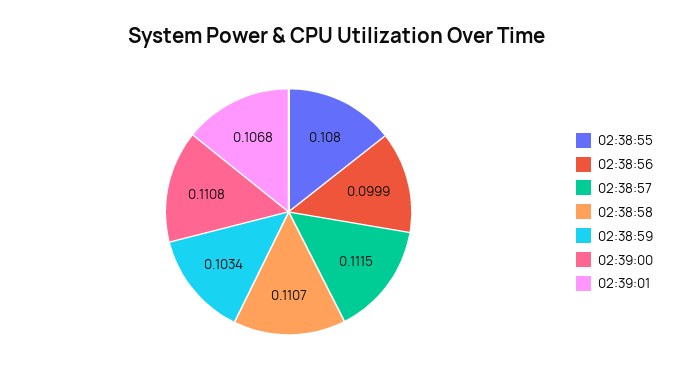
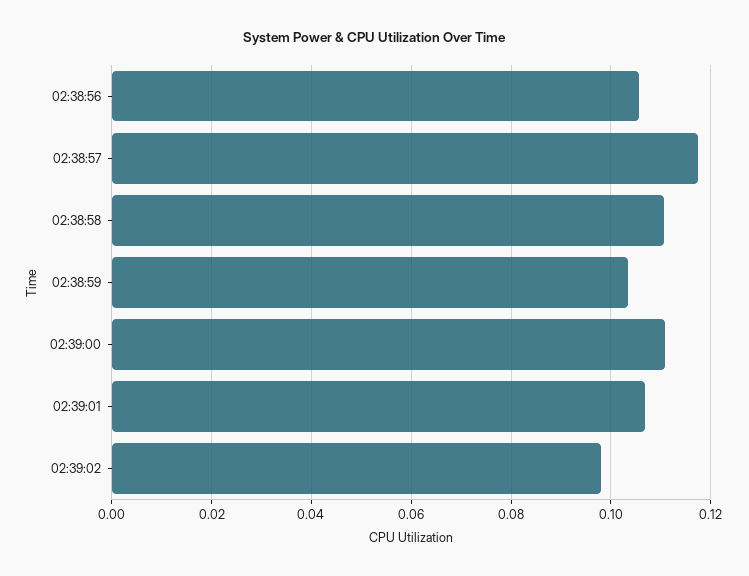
02:38:55: 0.108 -> none
02:38:56: 0.0999 -> 0.106
02:38:57: 0.1115 -> 0.118
02:39:02: none -> 0.098

